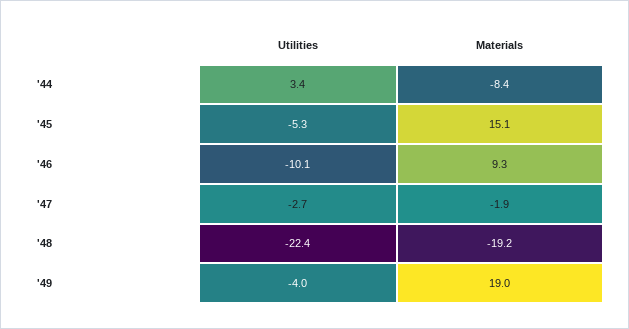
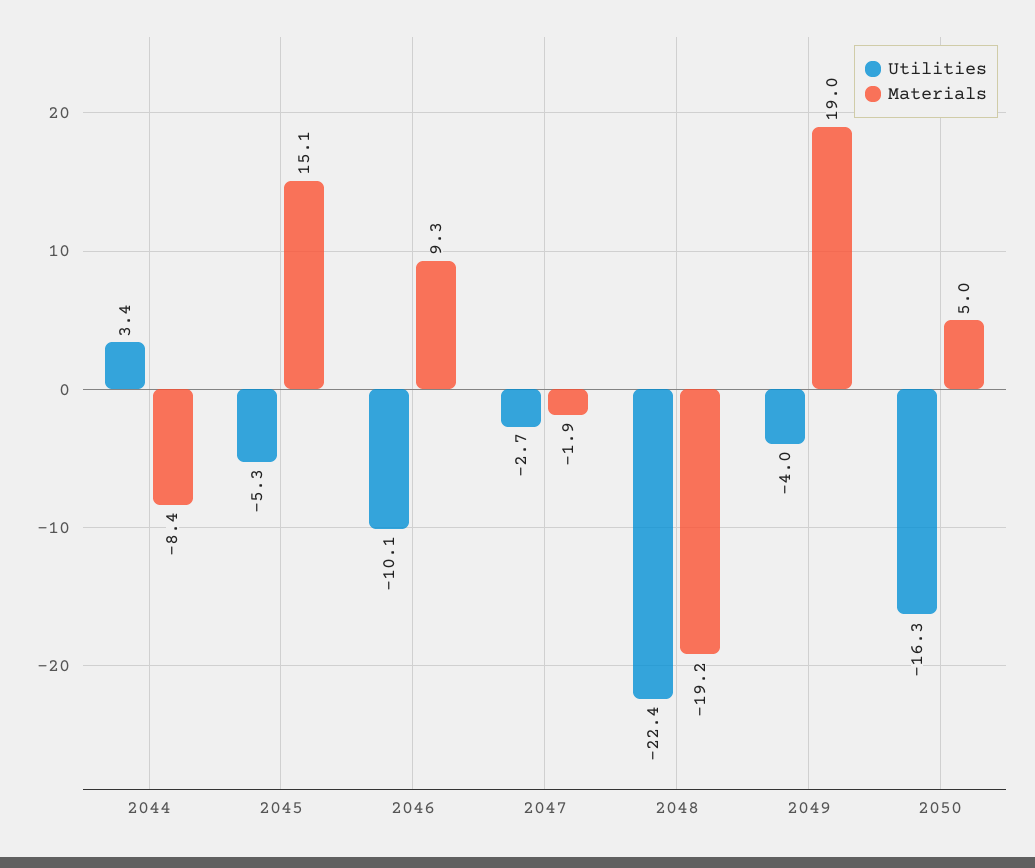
Utilities, 2050: none -> -16.3
Materials, 2050: none -> 5

